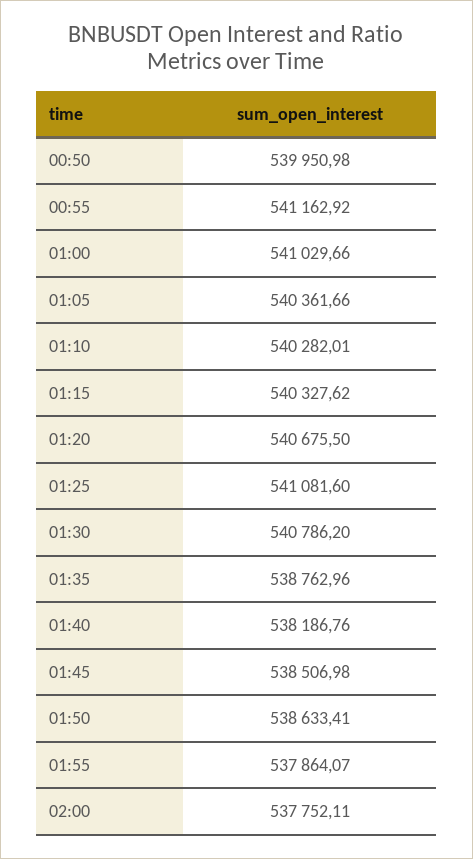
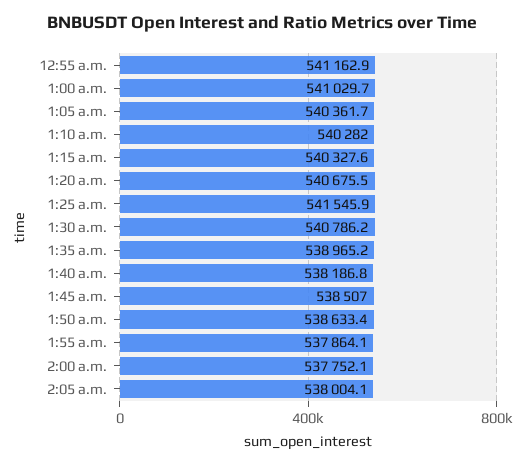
00:50: 539950.98 -> none
01:25: 541081.6 -> 541545.9
01:35: 538762.96 -> 538965.2
2:05 a.m.: none -> 538004.1

